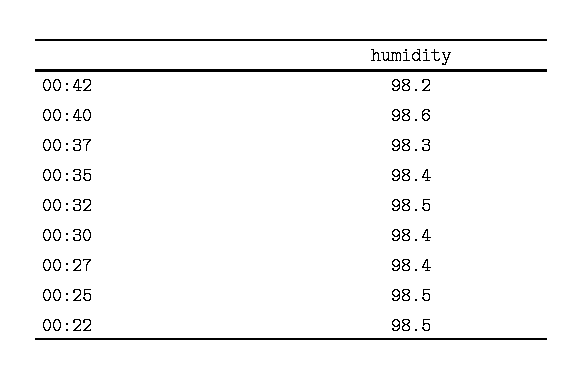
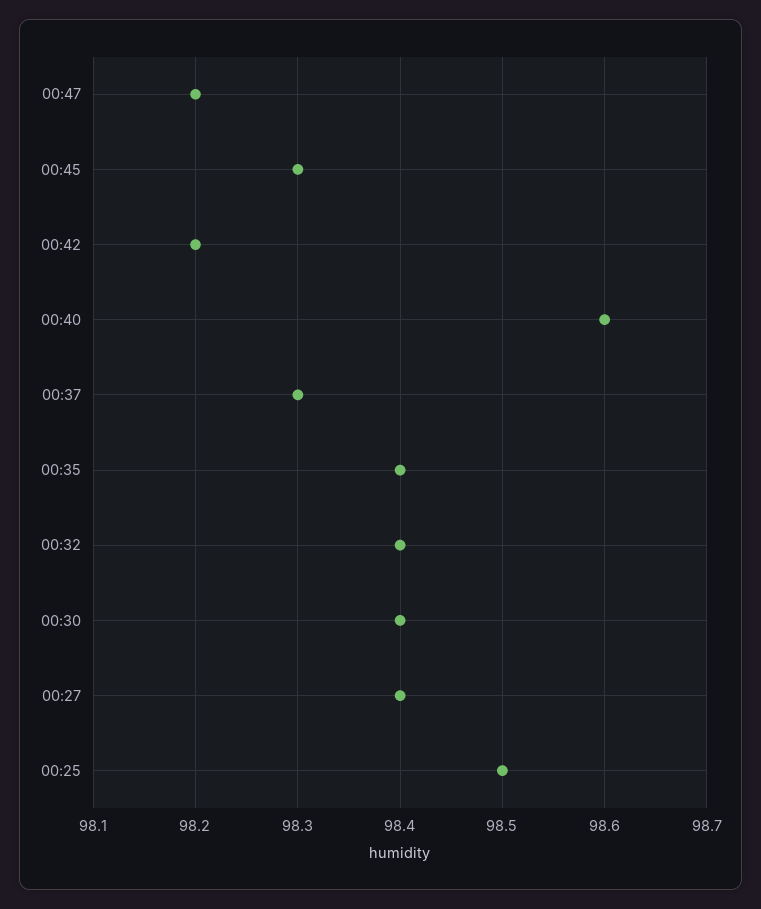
00:32: 98.5 -> 98.4
00:22: 98.5 -> none
00:47: none -> 98.2
00:45: none -> 98.3

